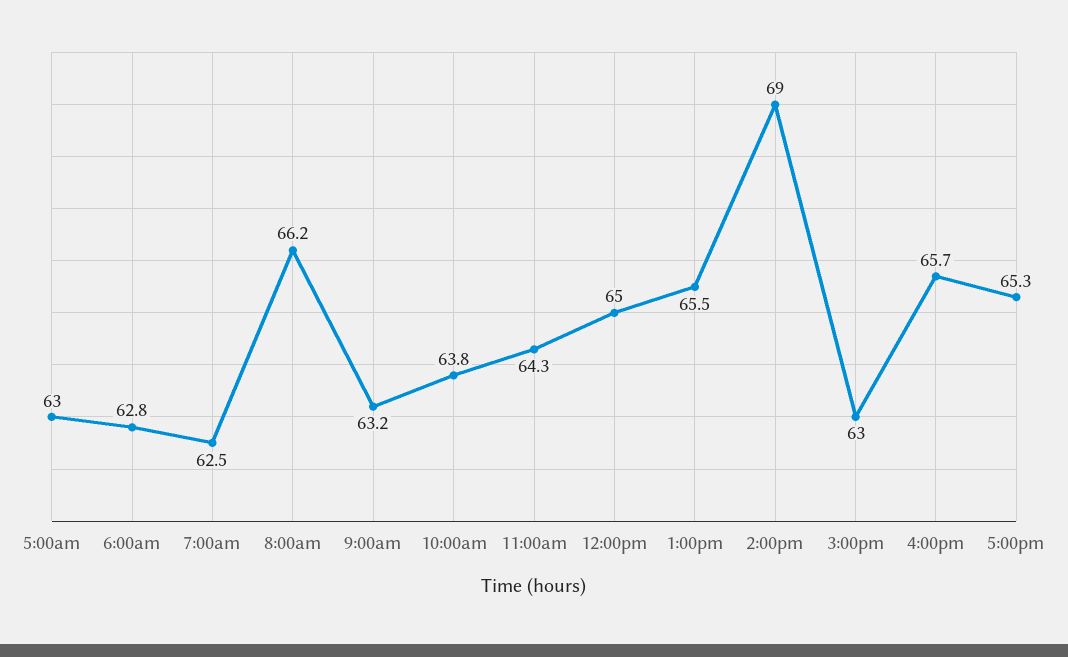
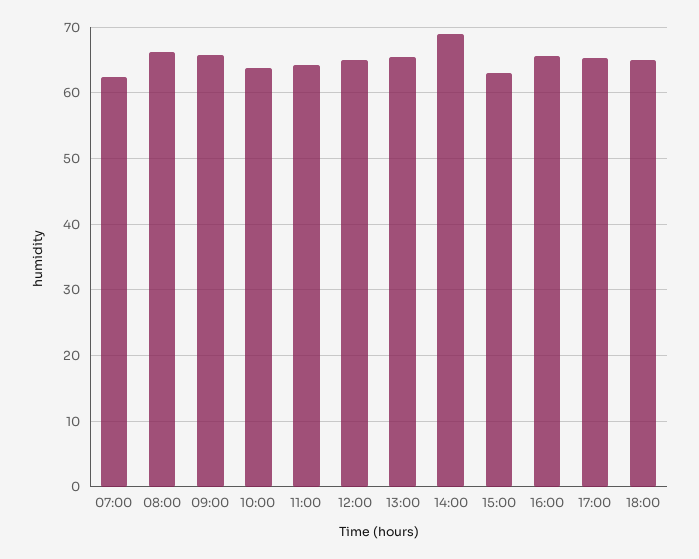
5:00am: 63 -> none
6:00am: 62.8 -> none
9:00am: 63.2 -> 66
18:00: none -> 65

